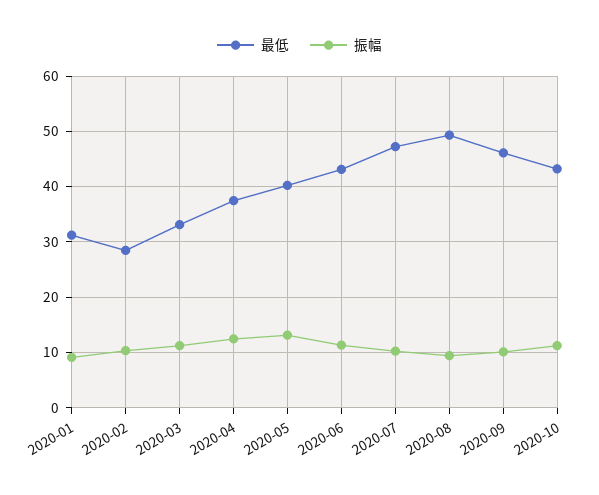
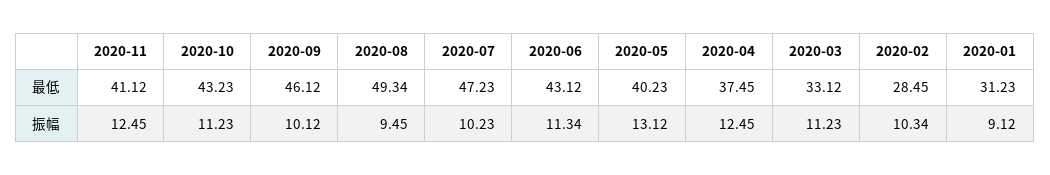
最低, 2020-11: none -> 41.12
振幅, 2020-11: none -> 12.45

